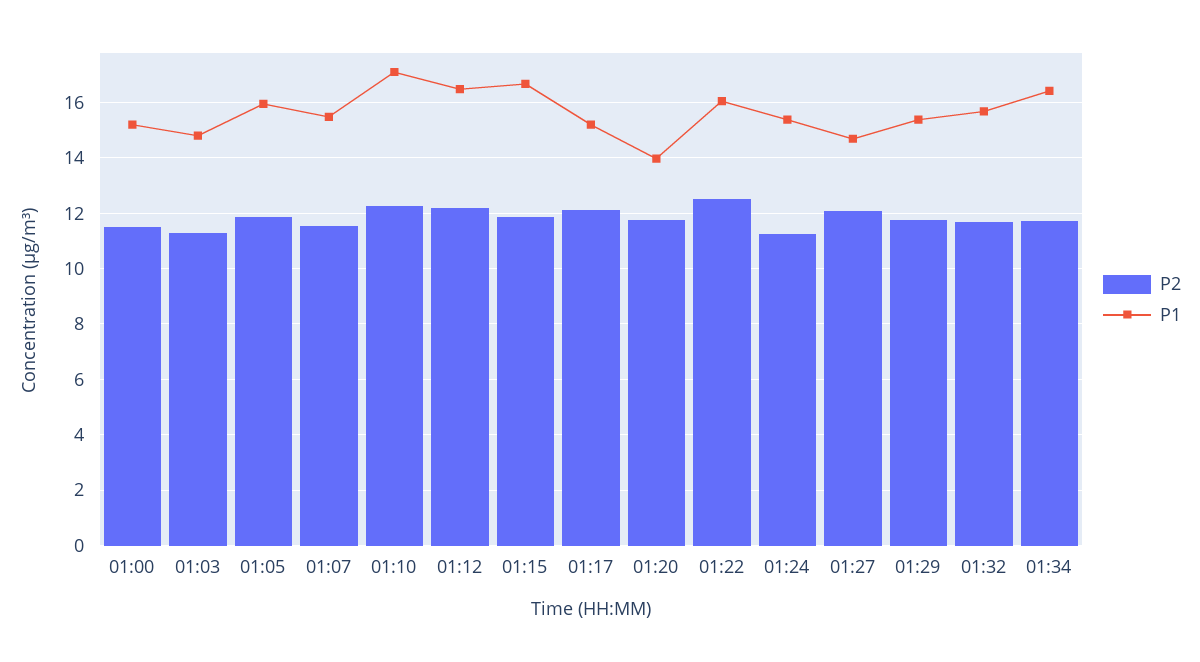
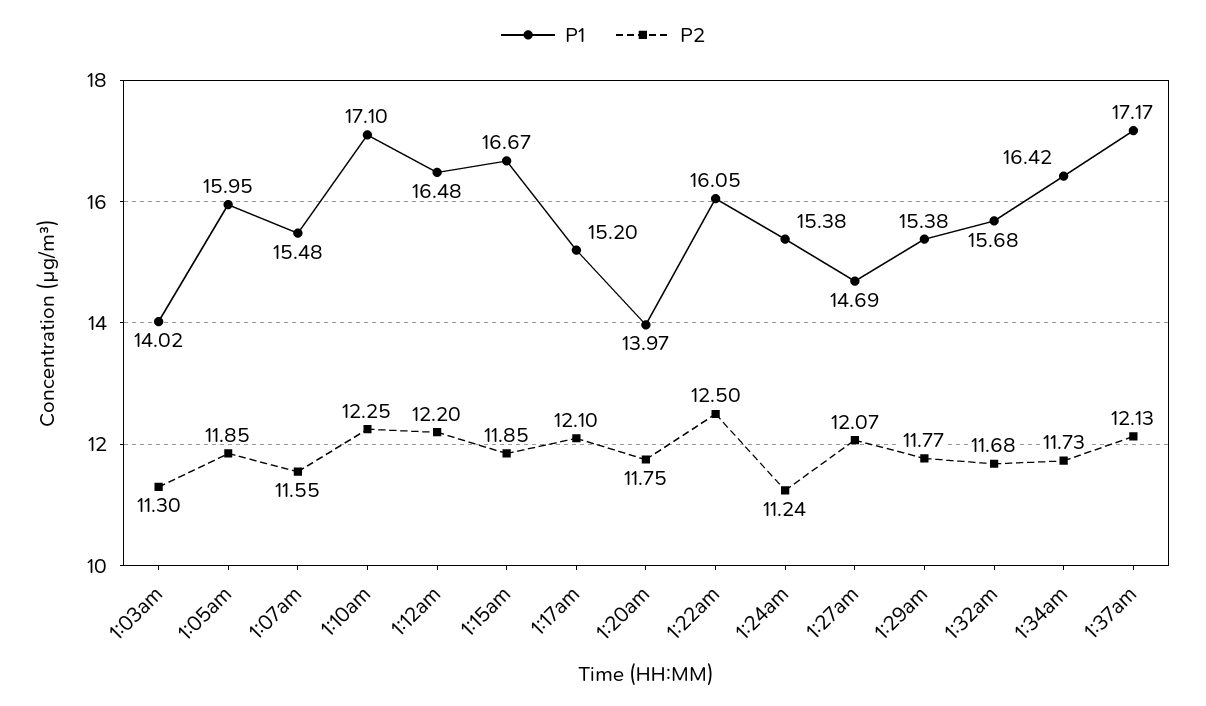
P2, 01:00: 11.5 -> none
P1, 01:00: 15.25 -> none
P1, 01:03: 14.75 -> 14.02
P1, 1:37am: none -> 17.17
P2, 1:37am: none -> 12.13

